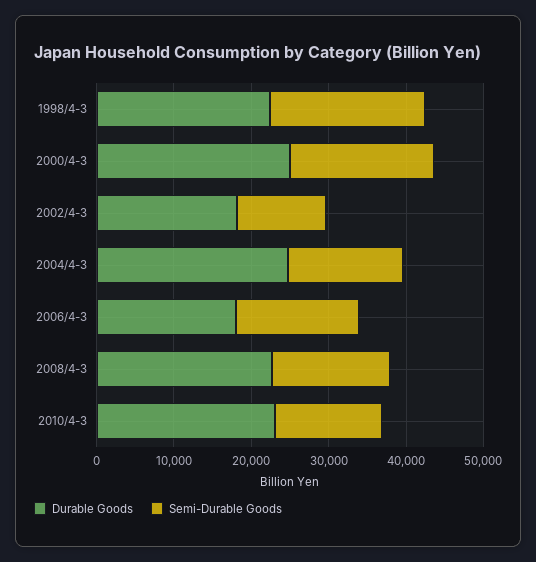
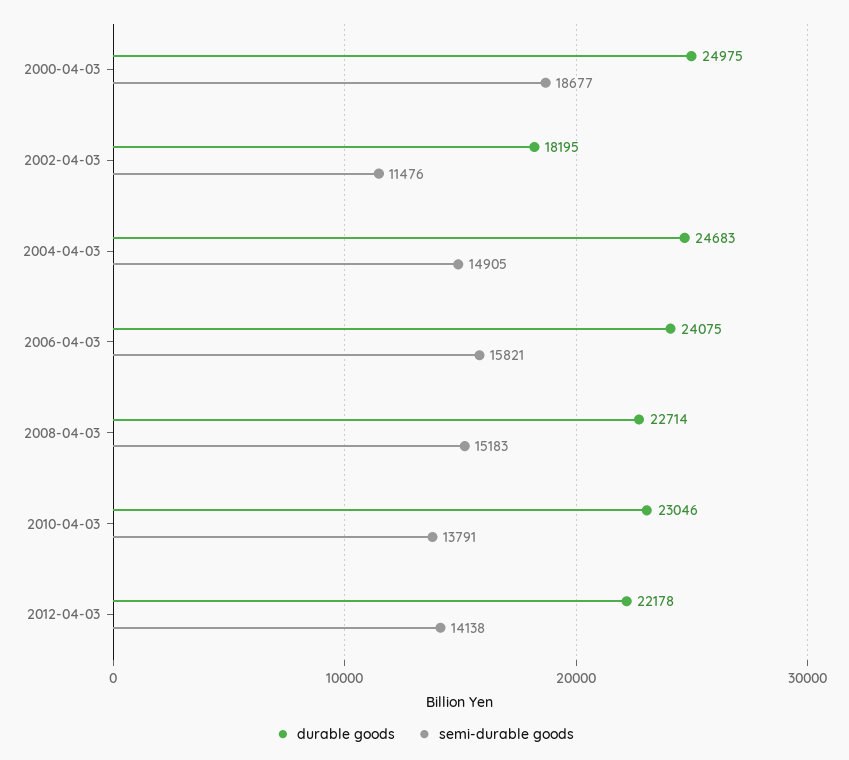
Durable Goods, 1998/4-3: 22000 -> none
Semi-Durable Goods, 1998/4-3: 20000 -> none
Durable Goods, 2006/4-3: 18000 -> 24075
Durable Goods, 2012-04-03: none -> 22178
Semi-Durable Goods, 2012-04-03: none -> 14138

